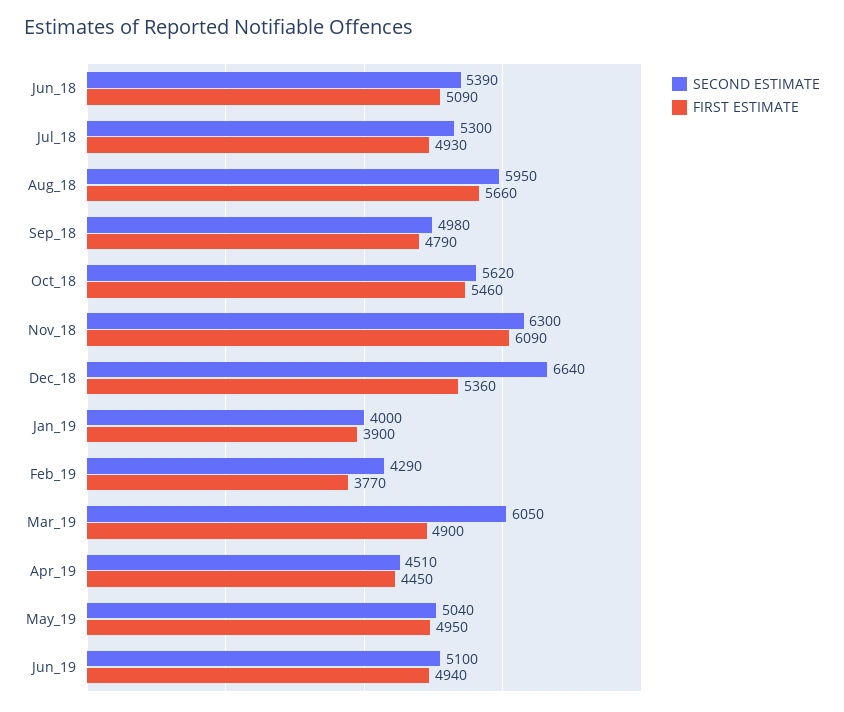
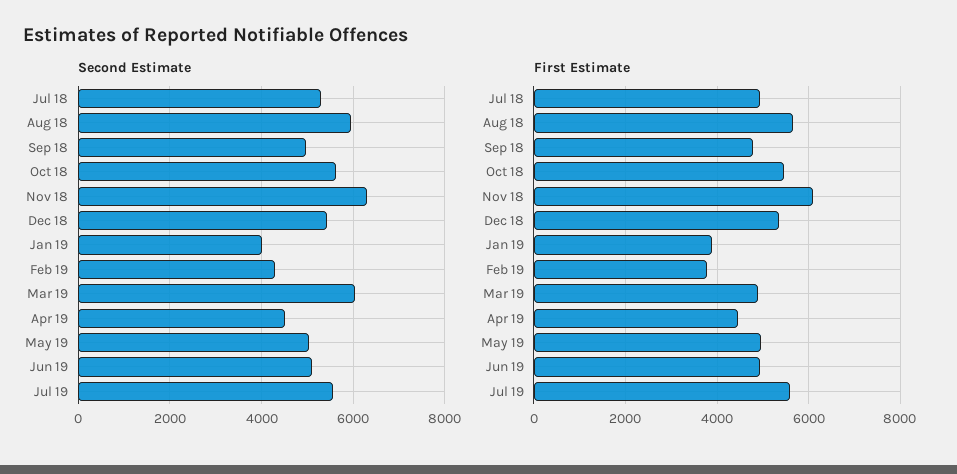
SECOND ESTIMATE, Jun_18: 5390 -> none
FIRST ESTIMATE, Jun_18: 5090 -> none
SECOND ESTIMATE, Dec_18: 6640 -> 5400
SECOND ESTIMATE, Jul 19: none -> 5600
FIRST ESTIMATE, Jul 19: none -> 5600

